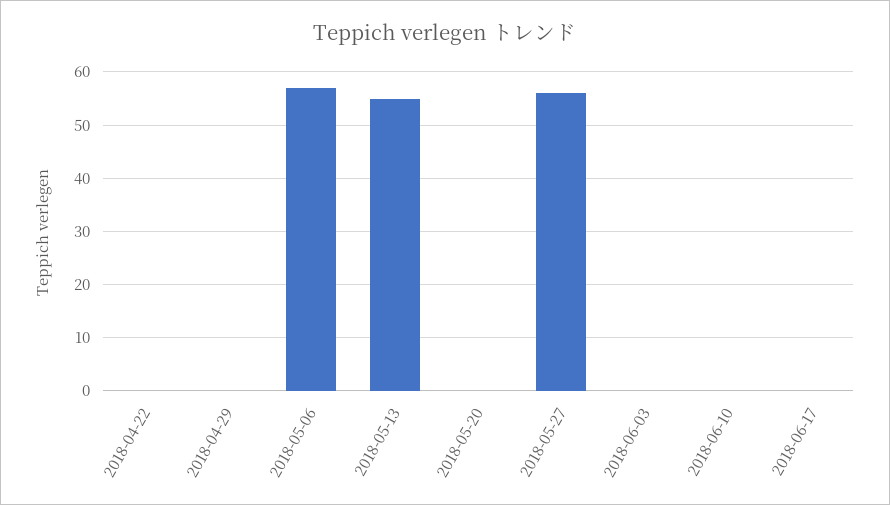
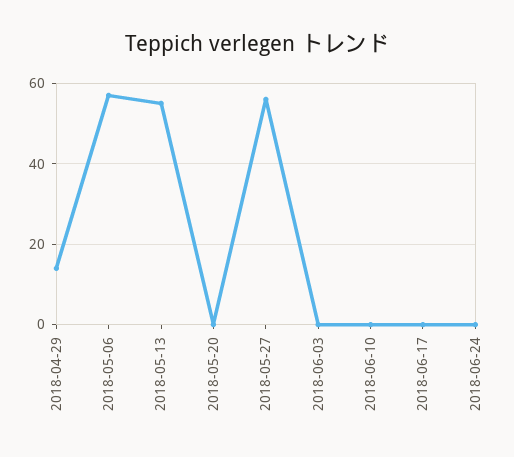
2018-04-22: 0 -> none
2018-04-29: 0 -> 15
2018-06-24: none -> 0

